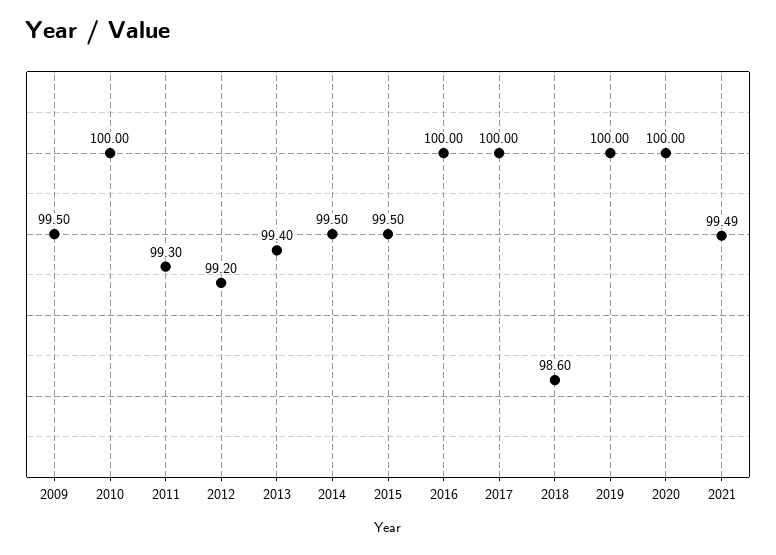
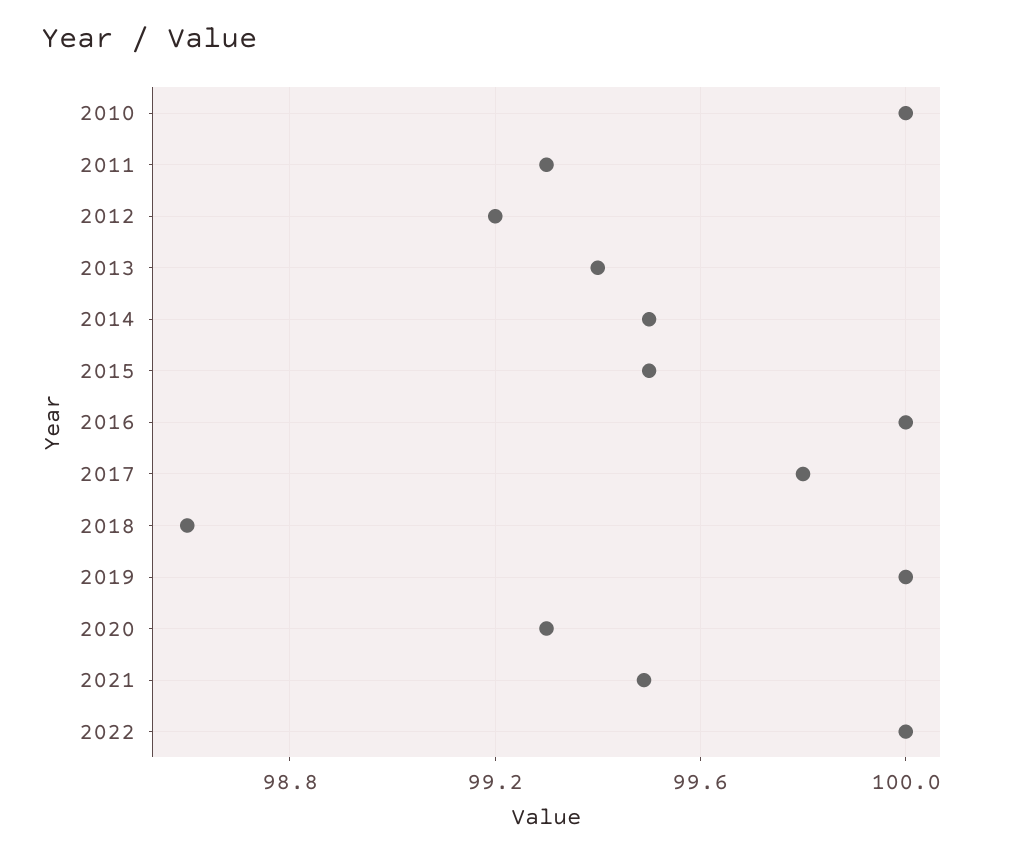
2009: 99.5 -> none
2017: 100 -> 99.8
2020: 100 -> 99.3
2022: none -> 100

